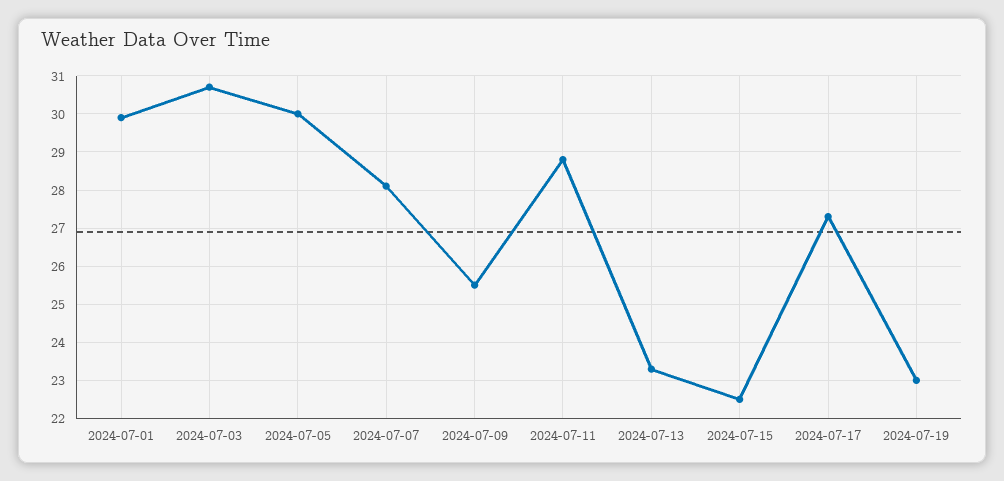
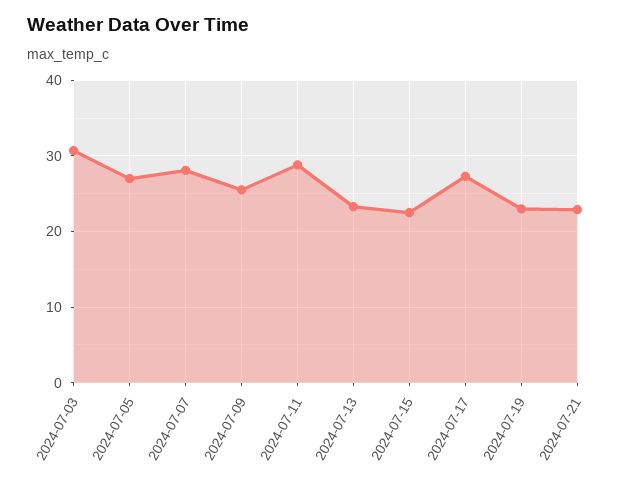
2024-07-01: 30 -> none
2024-07-05: 30 -> 27
2024-07-21: none -> 23

